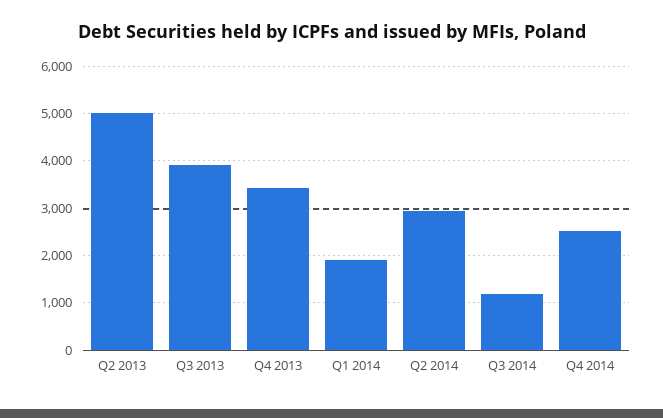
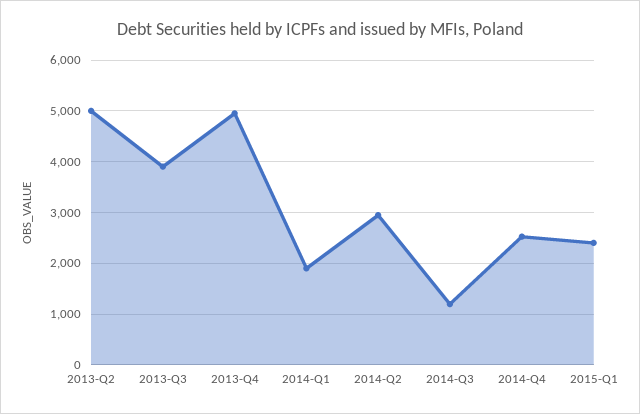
Q4 2013: 3400 -> 5000
2015-Q1: none -> 2400

